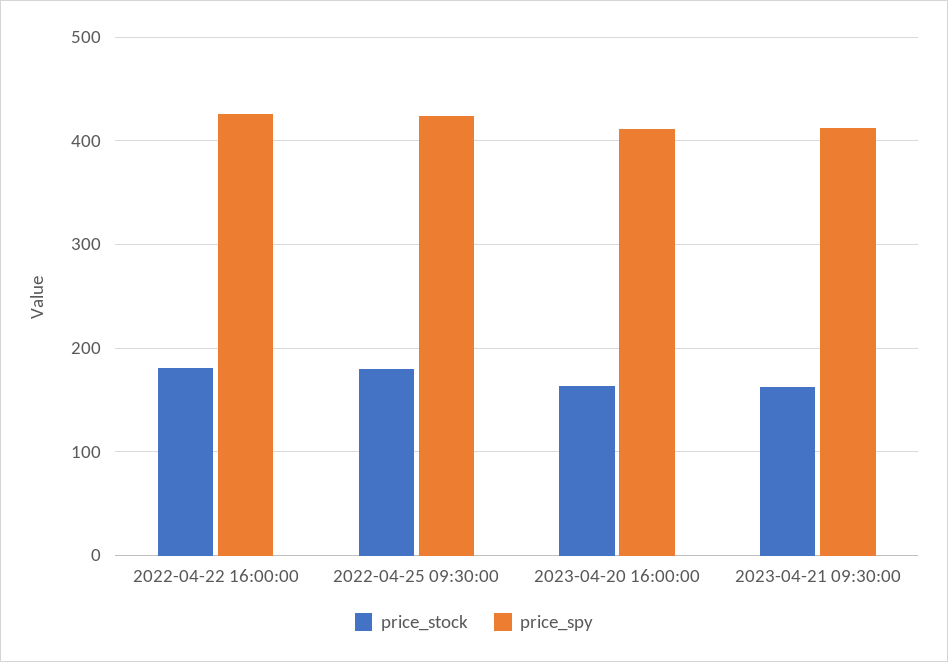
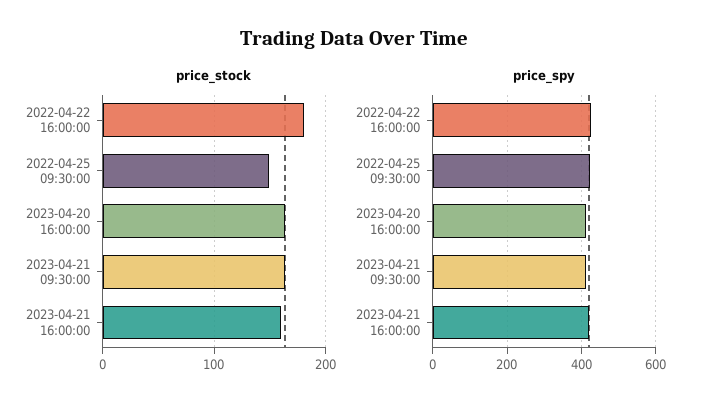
price_stock, 2022-04-25 09:30:00: 180 -> 150
price_stock, 2023-04-21 16:00:00: none -> 160
price_spy, 2023-04-21 16:00:00: none -> 420

